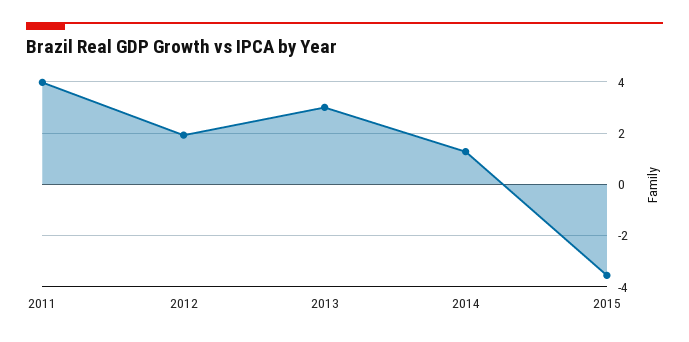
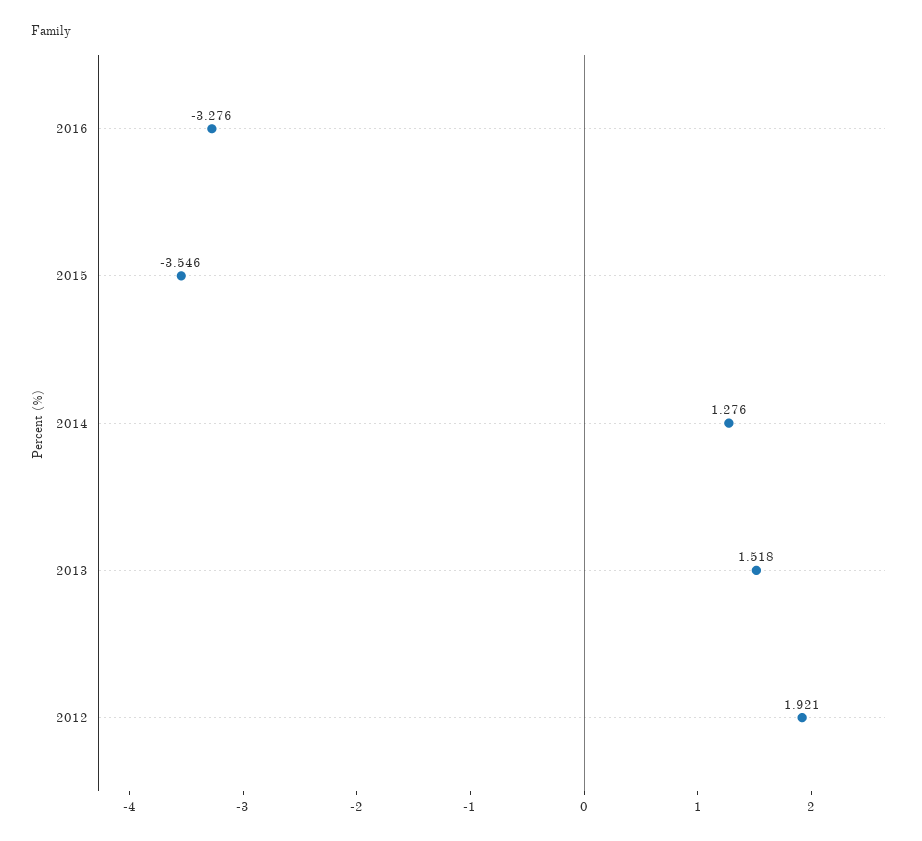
2011: 4 -> none
2013: 3 -> 1.518
2016: none -> -3.276

